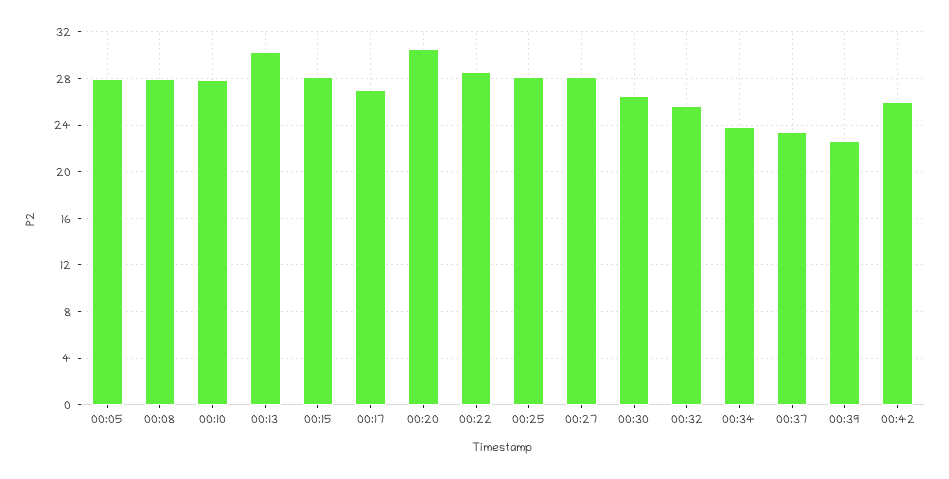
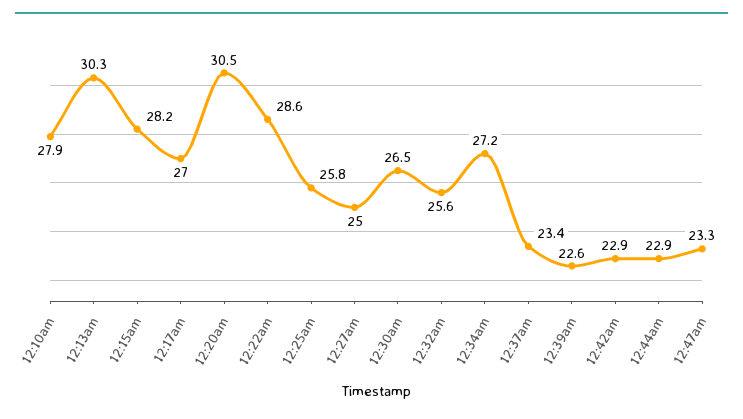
00:05: 28 -> none
00:08: 28 -> none
00:25: 28 -> 25.8
00:27: 28 -> 25
00:34: 24 -> 27.2
00:42: 26 -> 22.9
12:44am: none -> 22.9
12:47am: none -> 23.3

